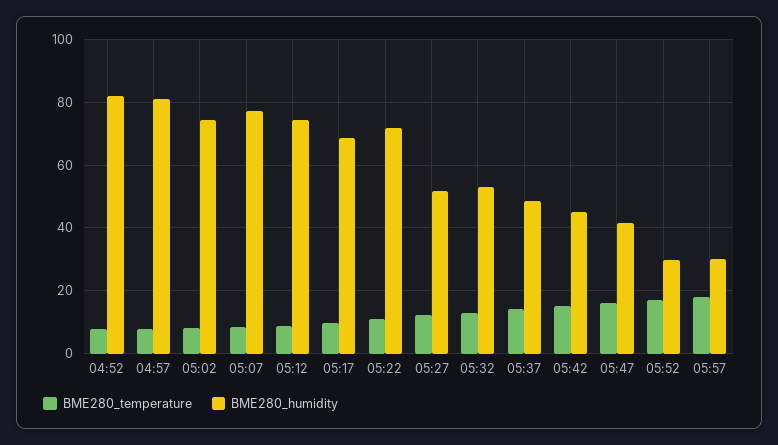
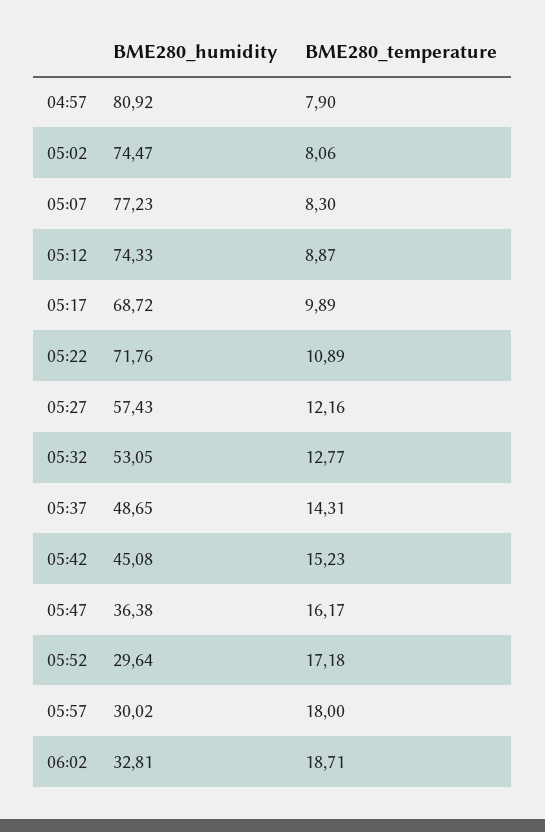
BME280_temperature, 04:52: 8 -> none
BME280_humidity, 04:52: 82 -> none
BME280_humidity, 05:27: 52 -> 57.43
BME280_humidity, 05:47: 42 -> 36.38
BME280_humidity, 06:02: none -> 32.81
BME280_temperature, 06:02: none -> 18.71

